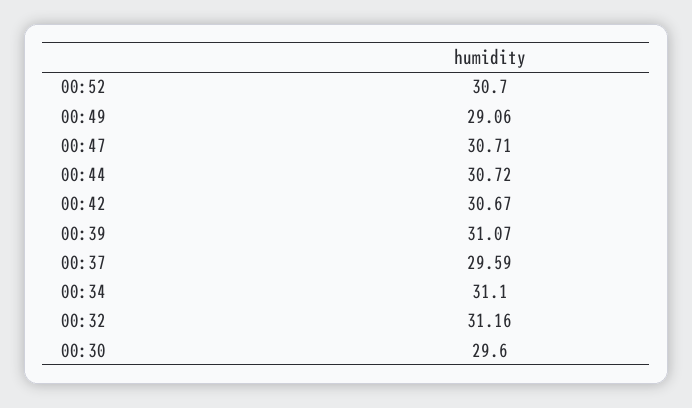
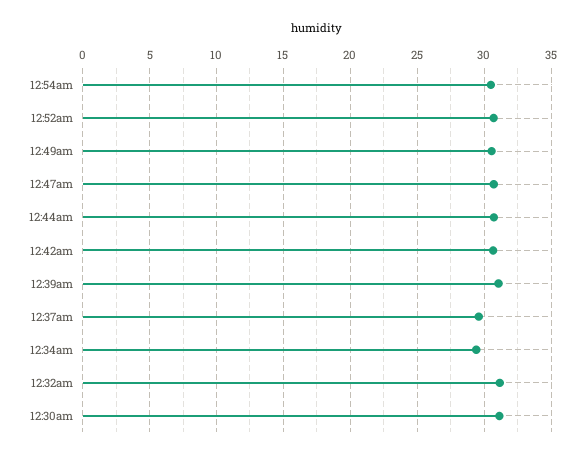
00:49: 29.06 -> 30.5
00:34: 31.1 -> 29.5
00:30: 29.6 -> 31
12:54am: none -> 30.5

